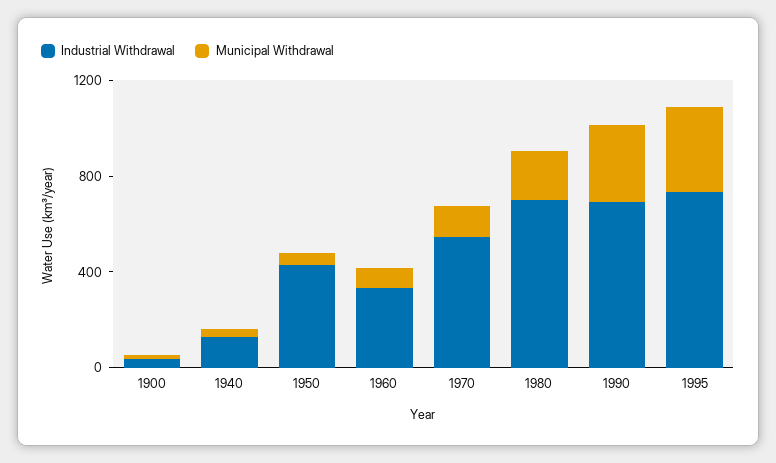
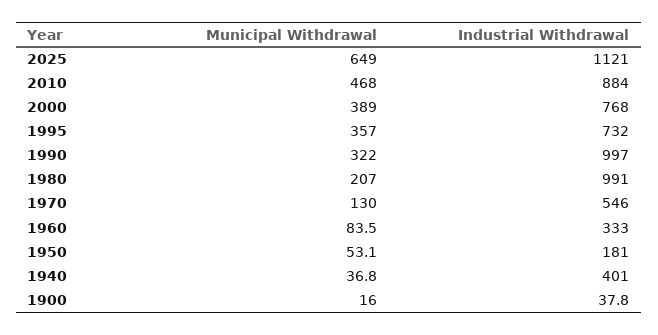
Industrial Withdrawal, 1940: 100 -> 401
Industrial Withdrawal, 1950: 400 -> 181
Industrial Withdrawal, 1980: 700 -> 991
Industrial Withdrawal, 1990: 700 -> 997
Municipal Withdrawal, 2025: none -> 649
Industrial Withdrawal, 2025: none -> 1121
Municipal Withdrawal, 2010: none -> 468
Industrial Withdrawal, 2010: none -> 884
Municipal Withdrawal, 2000: none -> 389
Industrial Withdrawal, 2000: none -> 768

